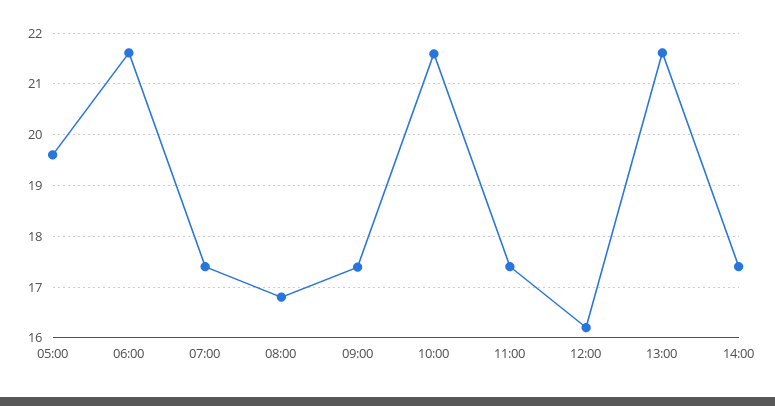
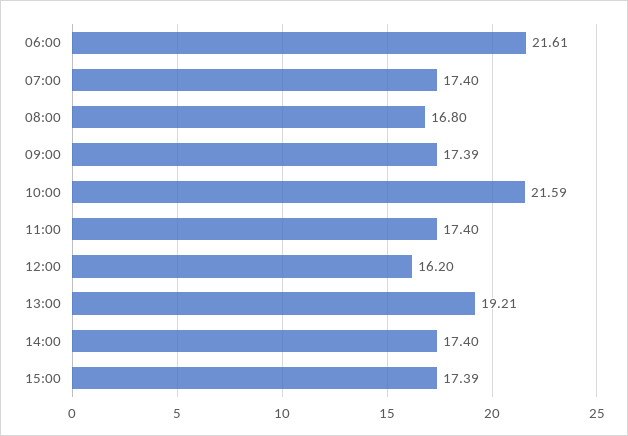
05:00: 19.6 -> none
13:00: 21.6 -> 19.21
15:00: none -> 17.39

